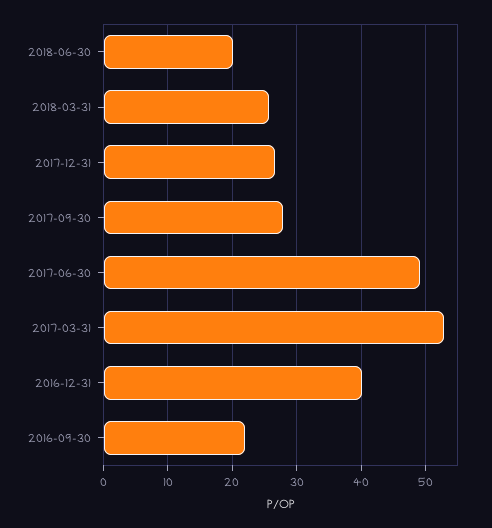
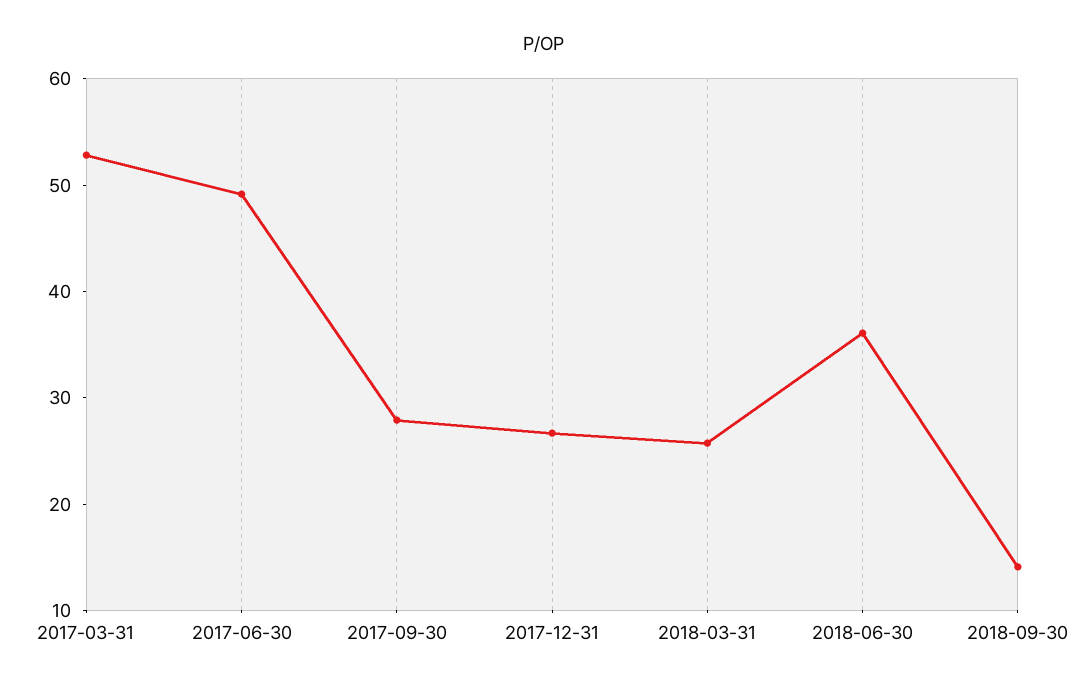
2018-06-30: 20 -> 36
2016-12-31: 40 -> none
2016-09-30: 22 -> none
2018-09-30: none -> 14

